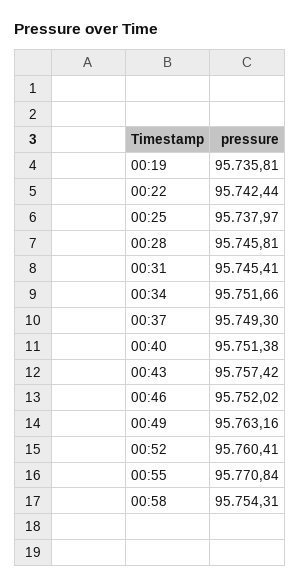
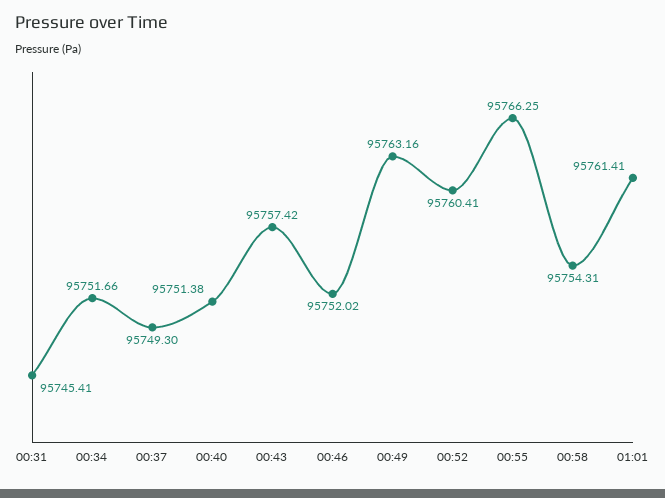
00:19: 95735.81 -> none
00:22: 95742.44 -> none
00:25: 95737.97 -> none
00:28: 95745.81 -> none
00:55: 95770.84 -> 95766.25
01:01: none -> 95761.41

